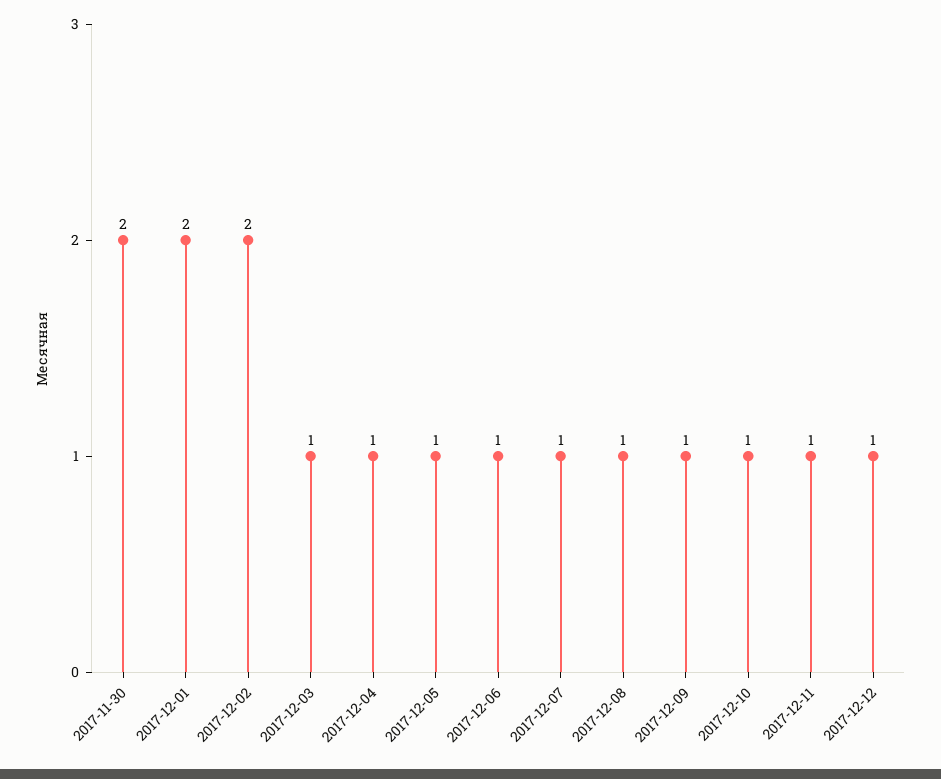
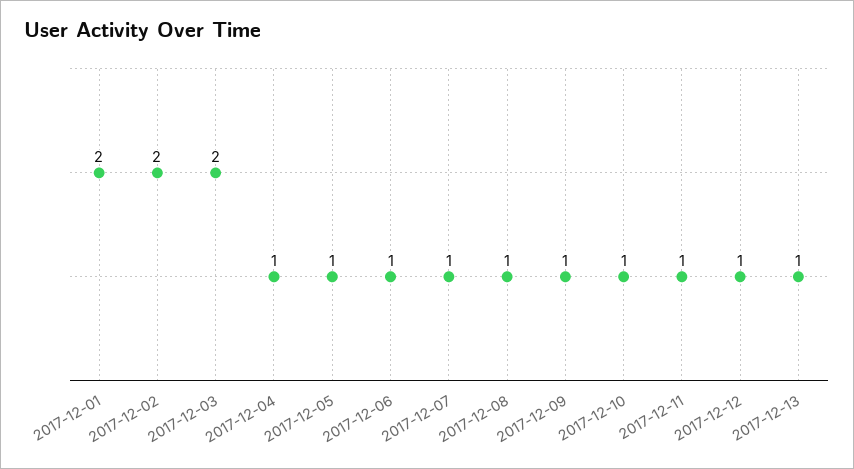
2017-11-30: 2 -> none
2017-12-03: 1 -> 2
2017-12-13: none -> 1

